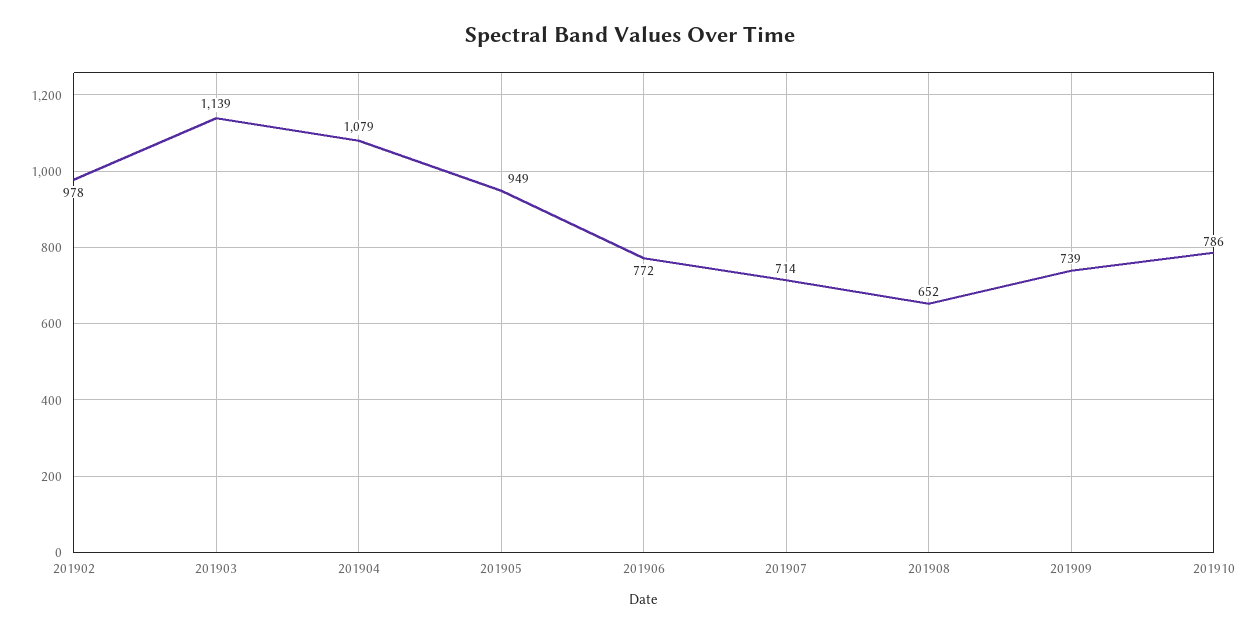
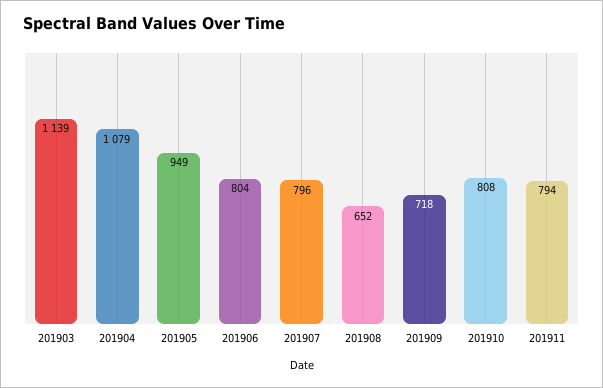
201902: 978 -> none
201906: 772 -> 804
201907: 714 -> 796
201909: 739 -> 718
201910: 786 -> 808
201911: none -> 794

